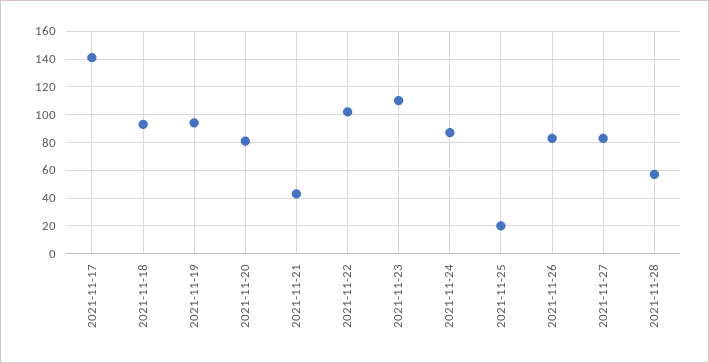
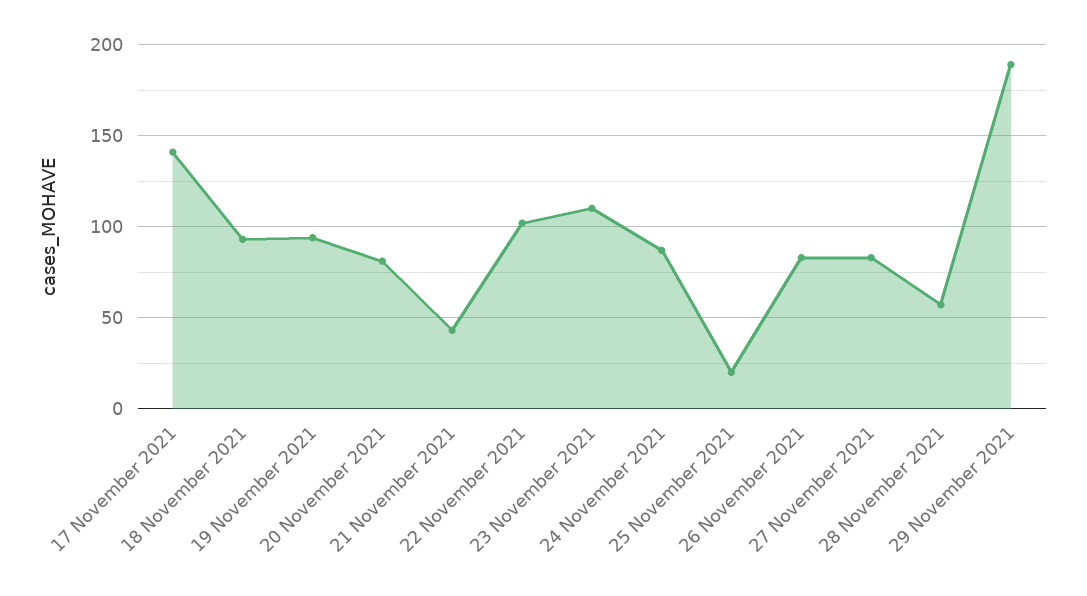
29 November 2021: none -> 190

